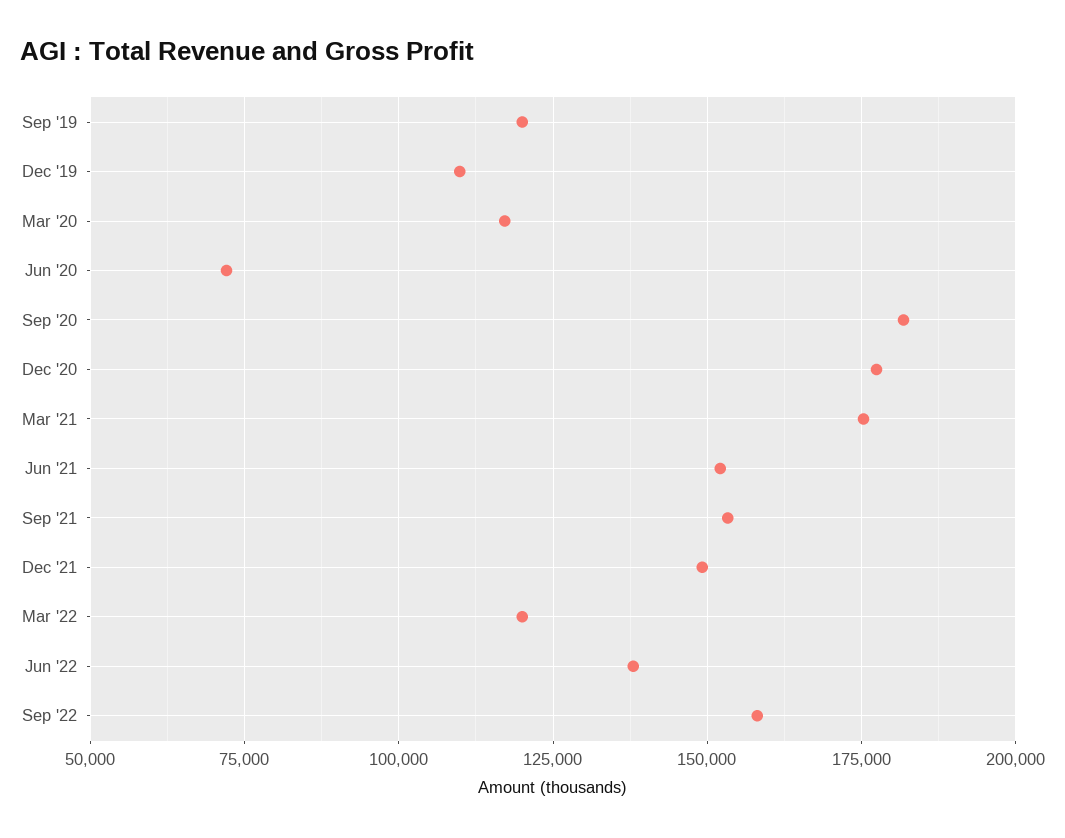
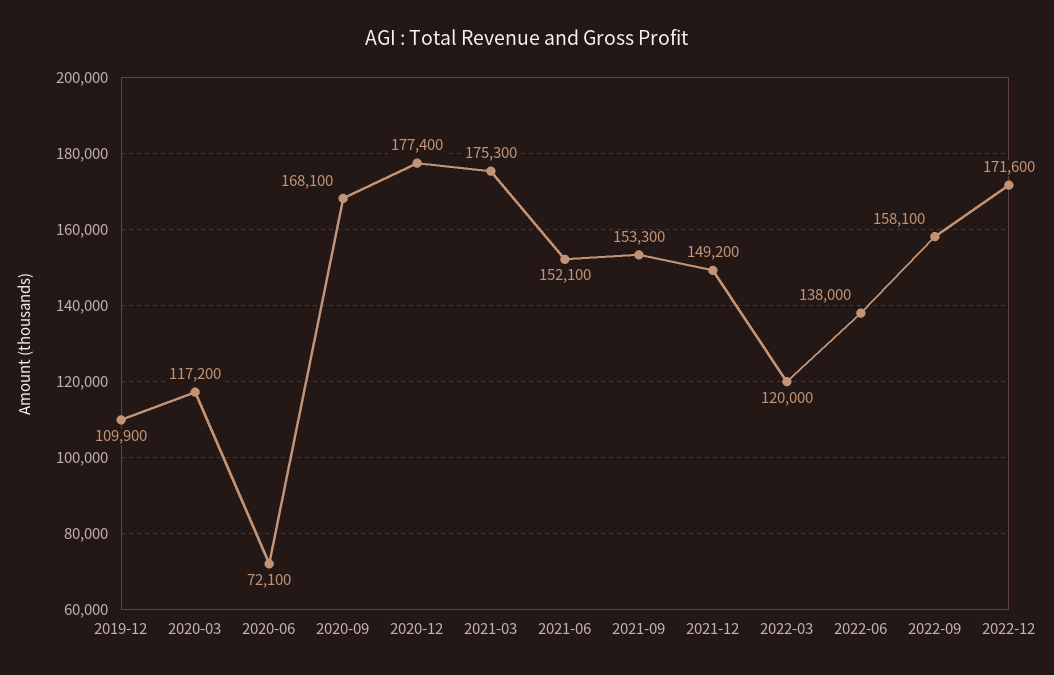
Sep '19: 120000 -> none
Sep '20: 182500 -> 168100
2022-12: none -> 171600

